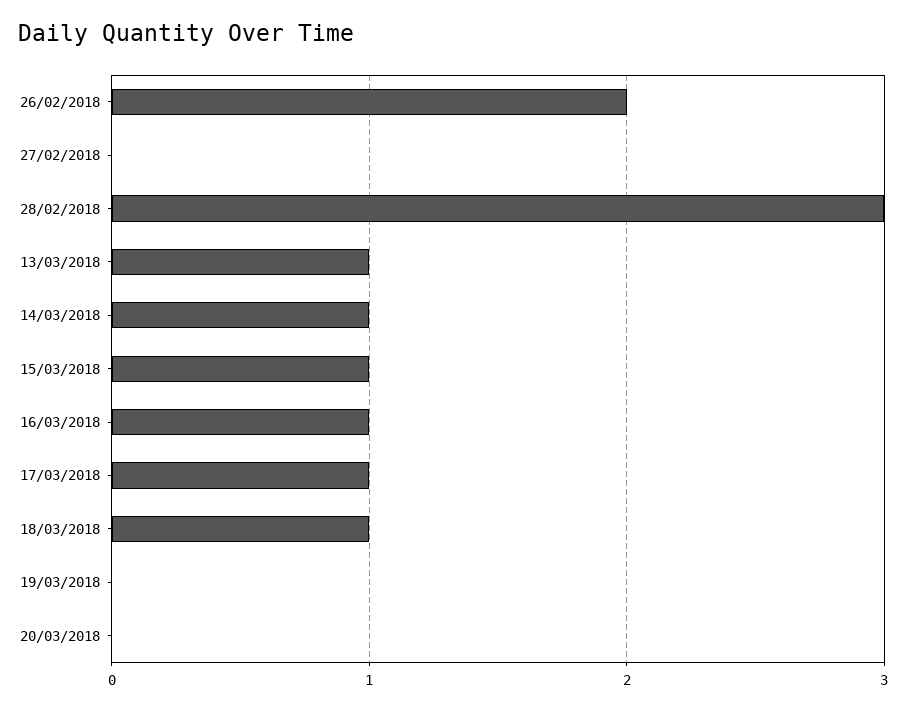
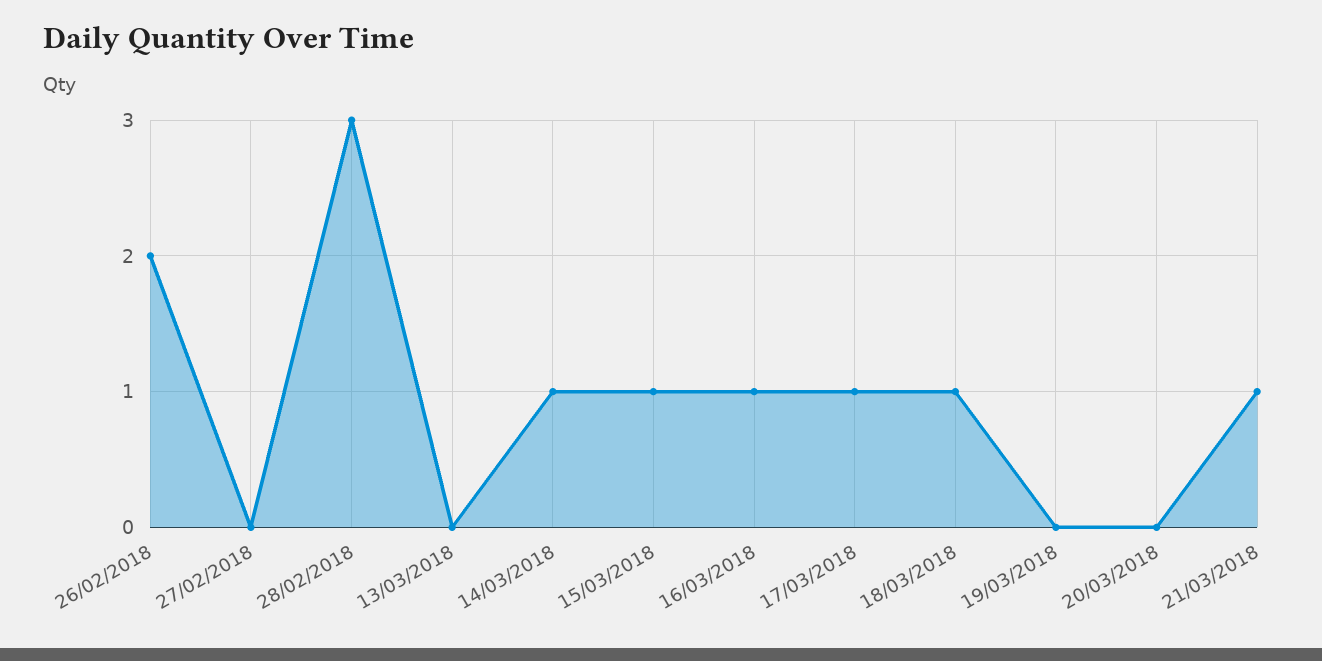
13/03/2018: 1 -> 0
21/03/2018: none -> 1

